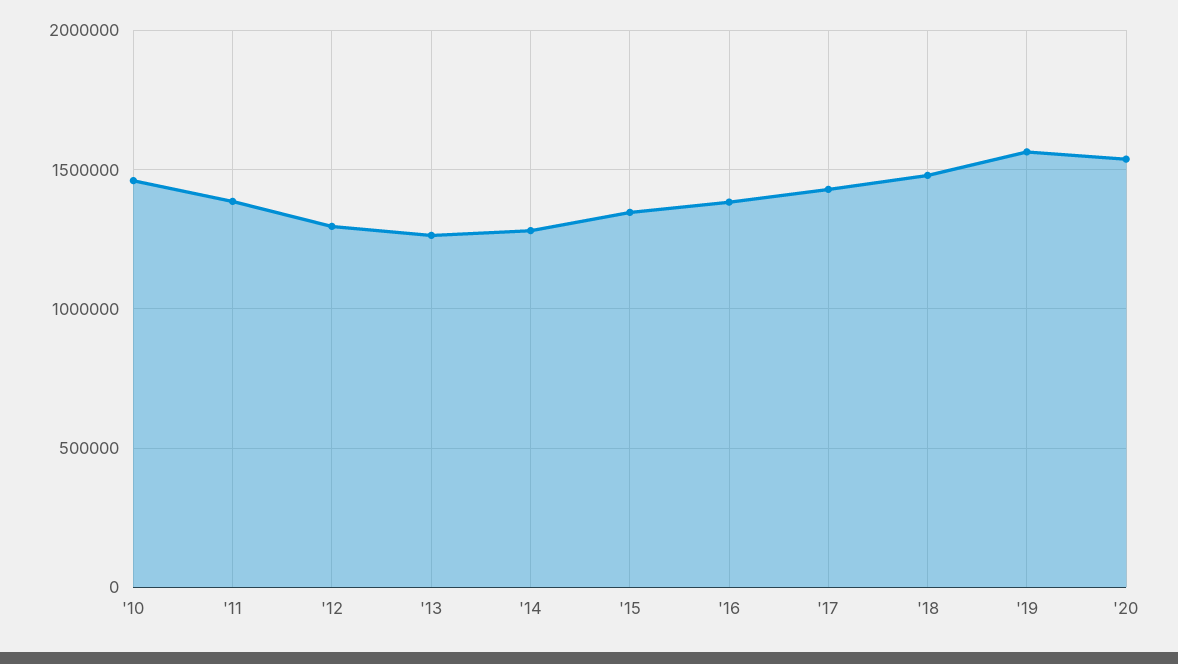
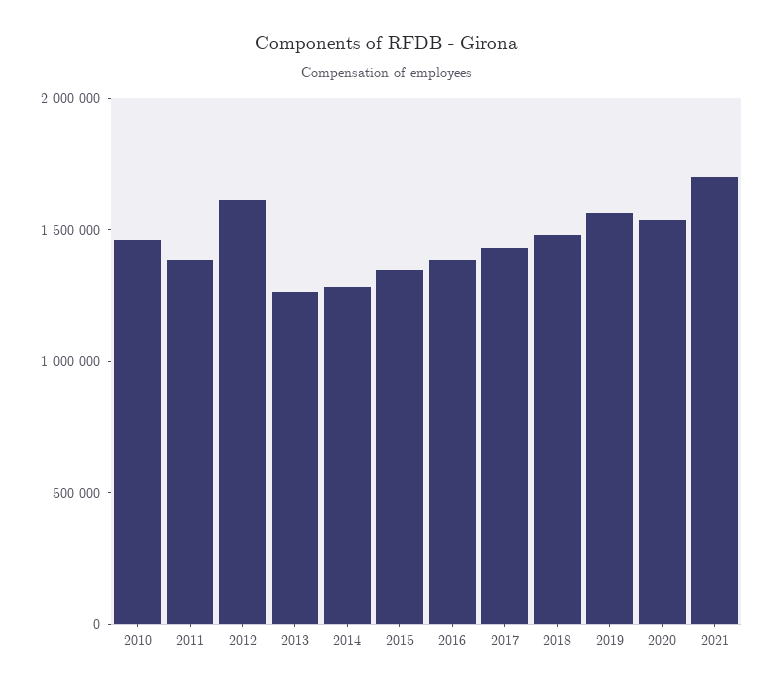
'12: 1300000 -> 1600000
2021: none -> 1700000

